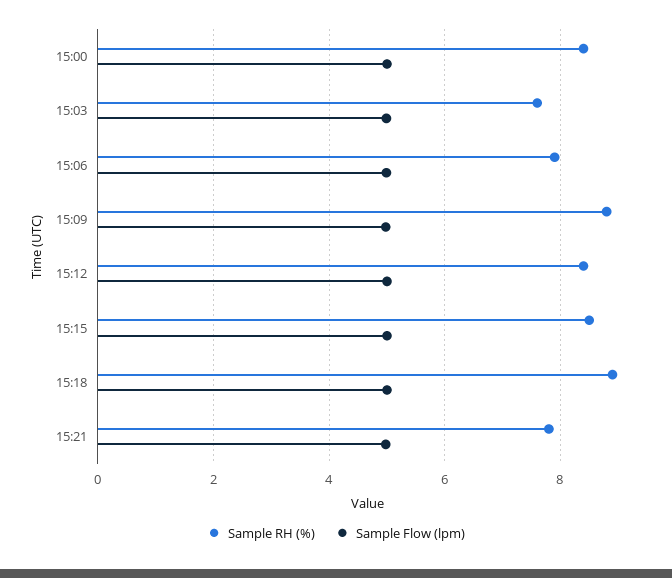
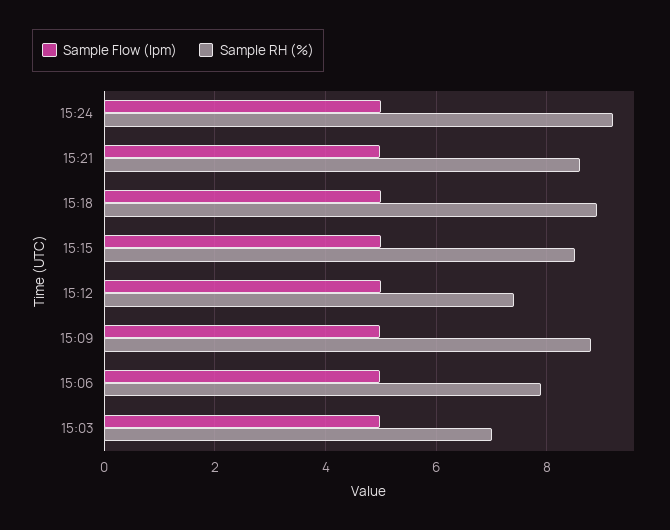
Sample RH (%), 15:00: 8.4 -> none
Sample Flow (lpm), 15:00: 5 -> none
Sample RH (%), 15:03: 7.6 -> 7
Sample RH (%), 15:12: 8.4 -> 7.4
Sample RH (%), 15:21: 7.8 -> 8.6
Sample Flow (lpm), 15:24: none -> 5
Sample RH (%), 15:24: none -> 9.2

